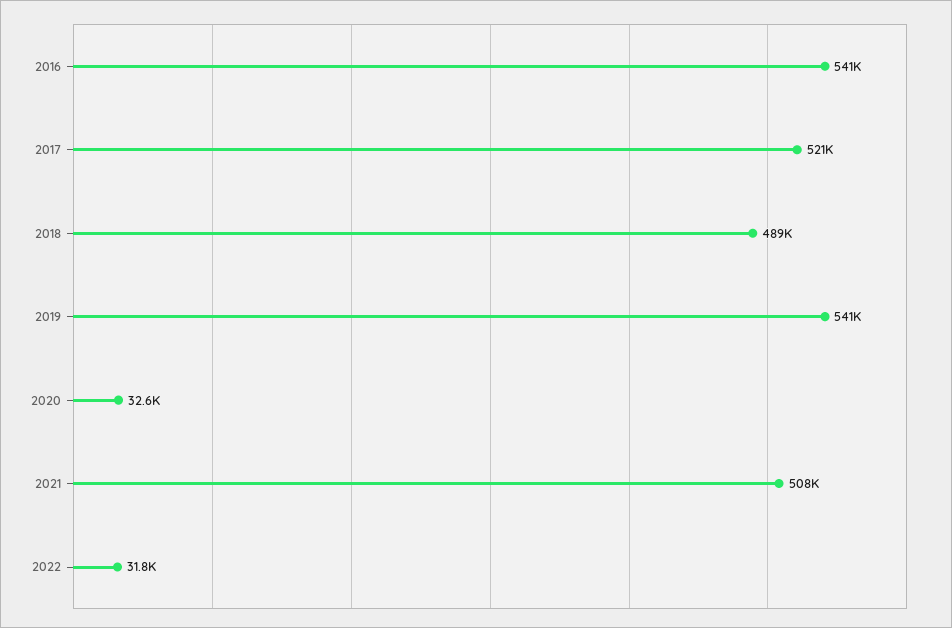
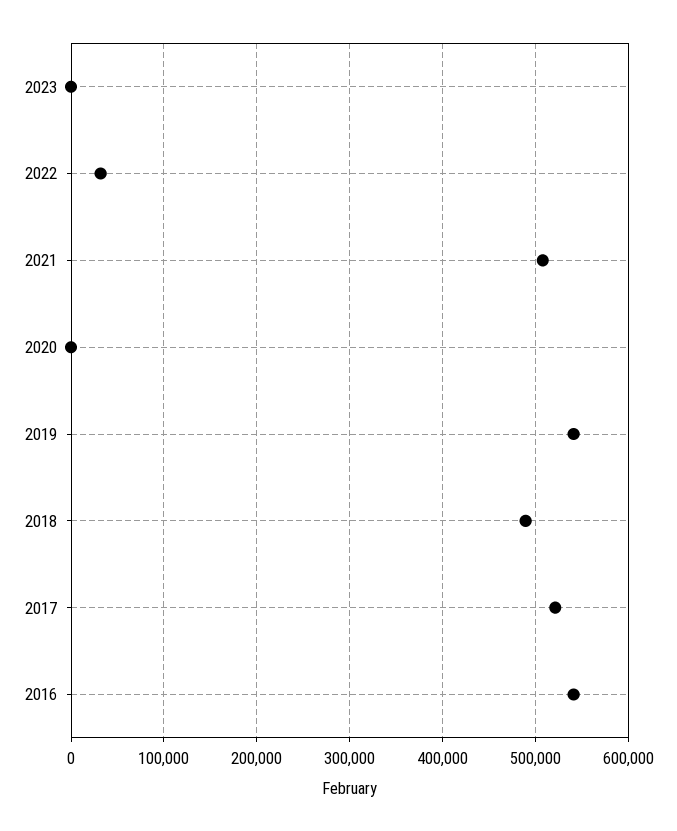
2020: 32600 -> 0
2023: none -> 0

